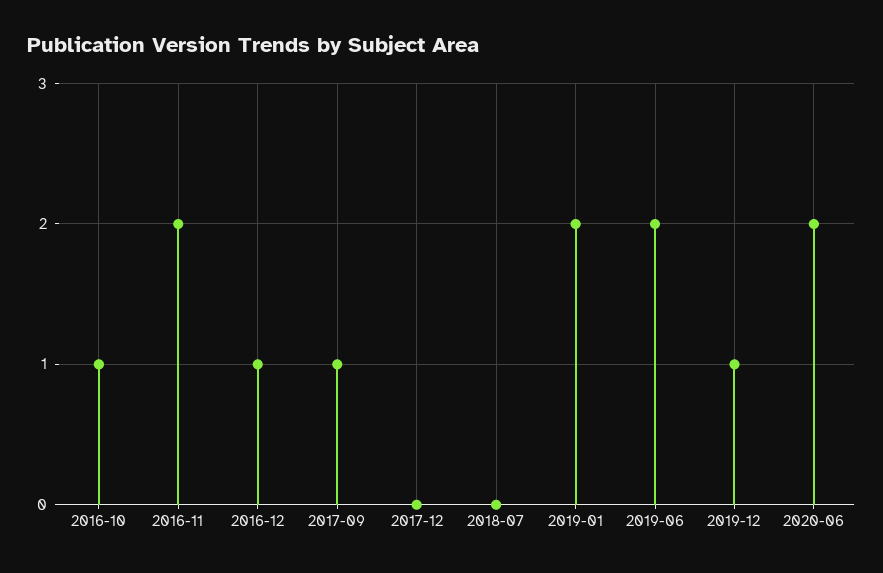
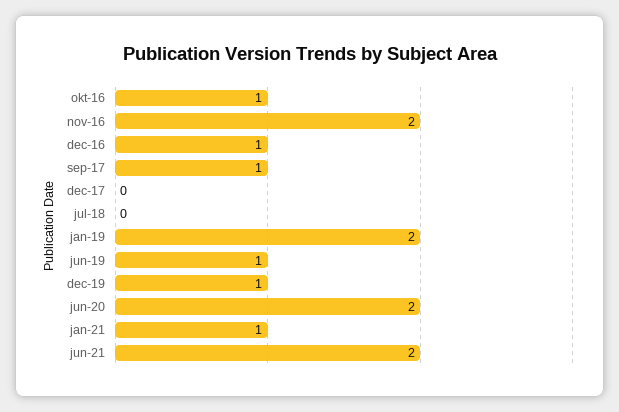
2019-06: 2 -> 1
jan-21: none -> 1
jun-21: none -> 2

